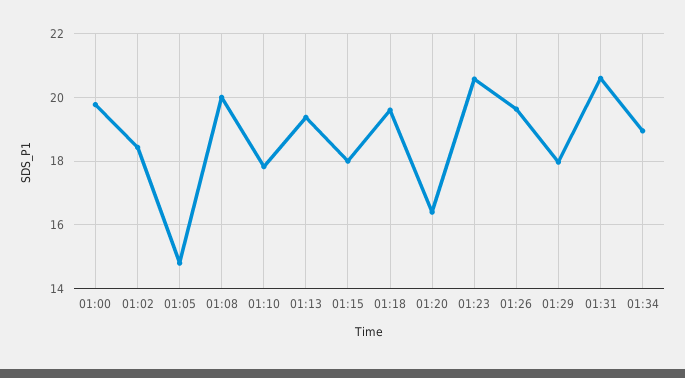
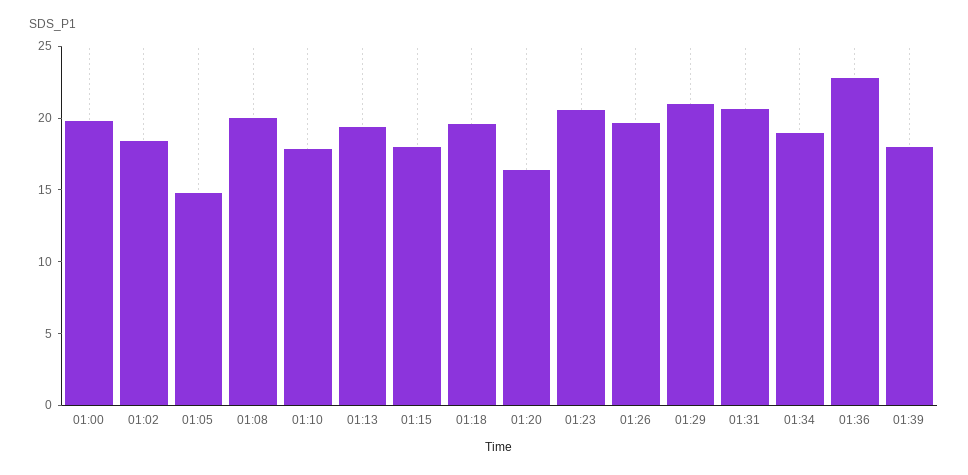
01:29: 18 -> 21
01:36: none -> 23
01:39: none -> 18

